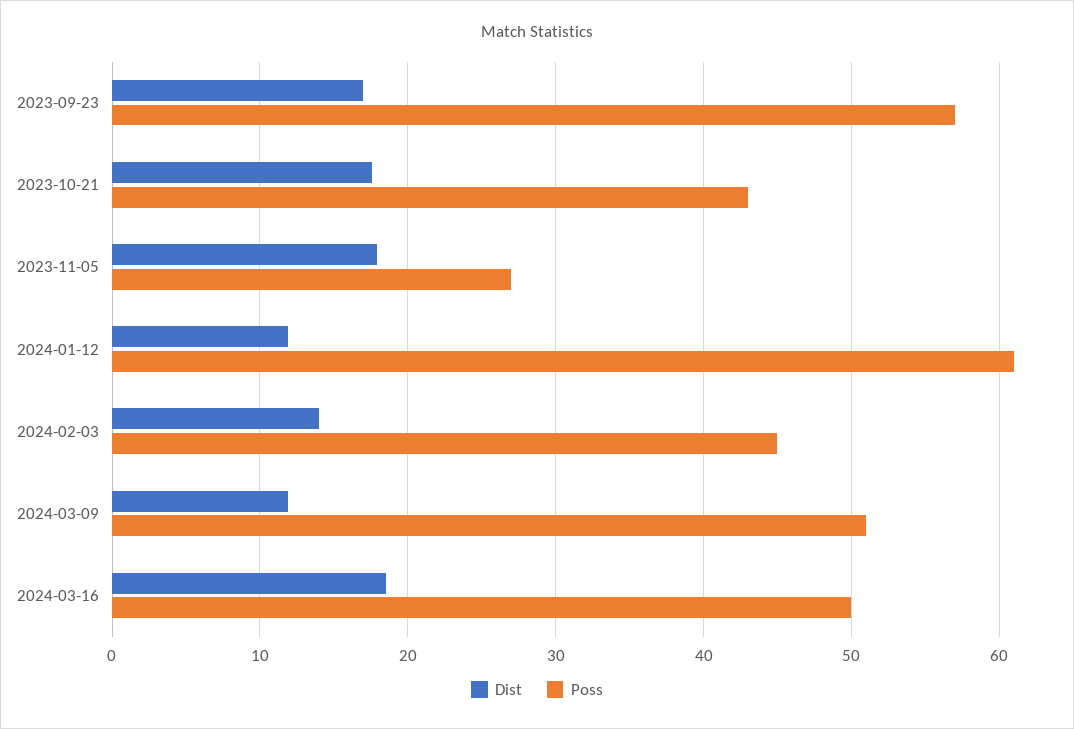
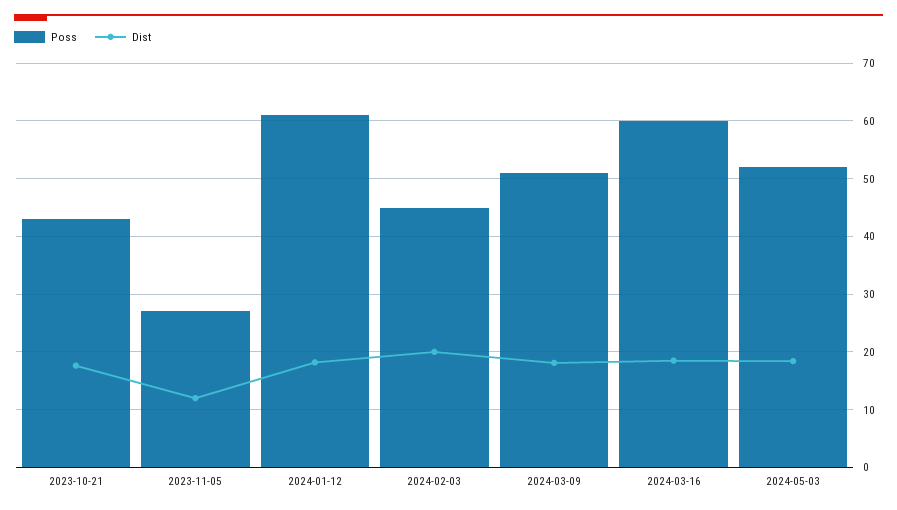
Dist, 2023-09-23: 17 -> none
Poss, 2023-09-23: 57 -> none
Dist, 2023-11-05: 18 -> 12
Dist, 2024-01-12: 12 -> 18
Dist, 2024-02-03: 14 -> 20
Dist, 2024-03-09: 12 -> 18
Poss, 2024-03-16: 50 -> 60
Poss, 2024-05-03: none -> 52
Dist, 2024-05-03: none -> 18

